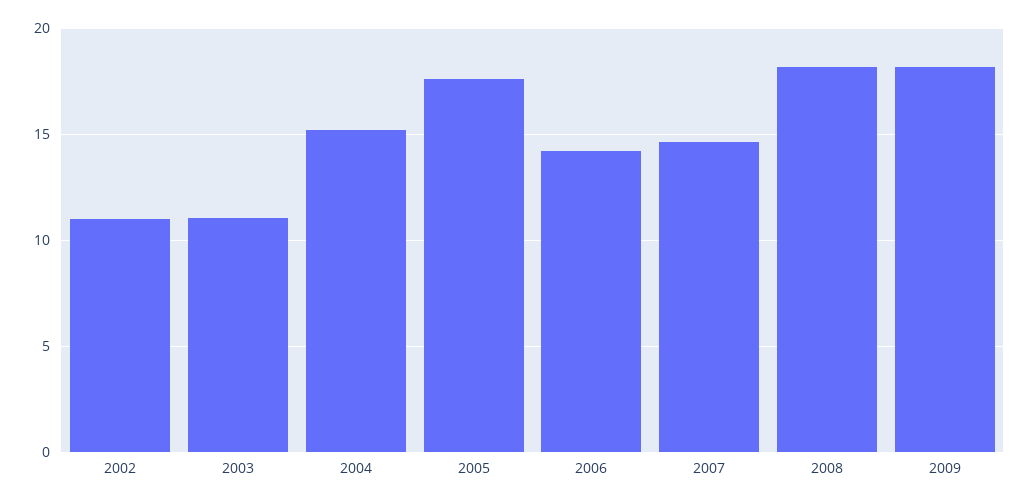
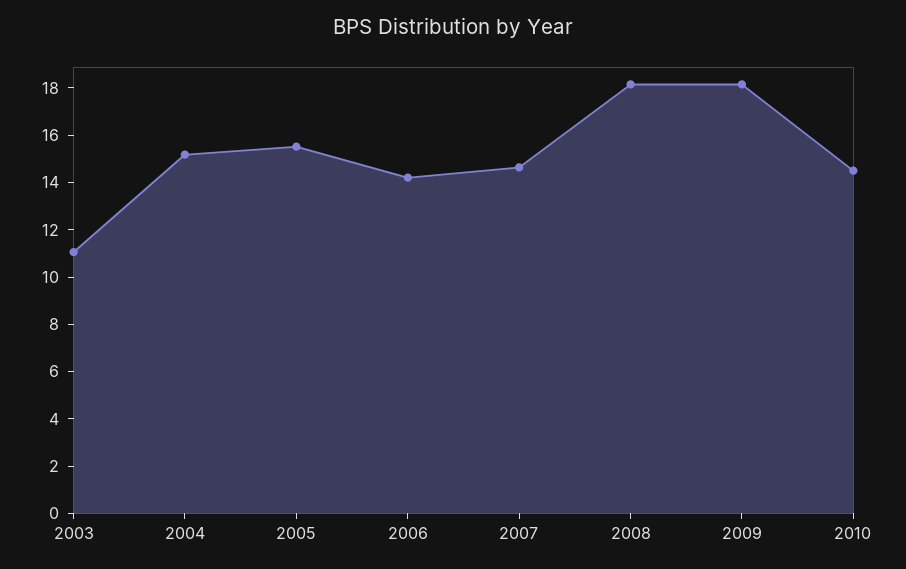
2002: 11 -> none
2005: 17.5 -> 15.5
2010: none -> 14.5

